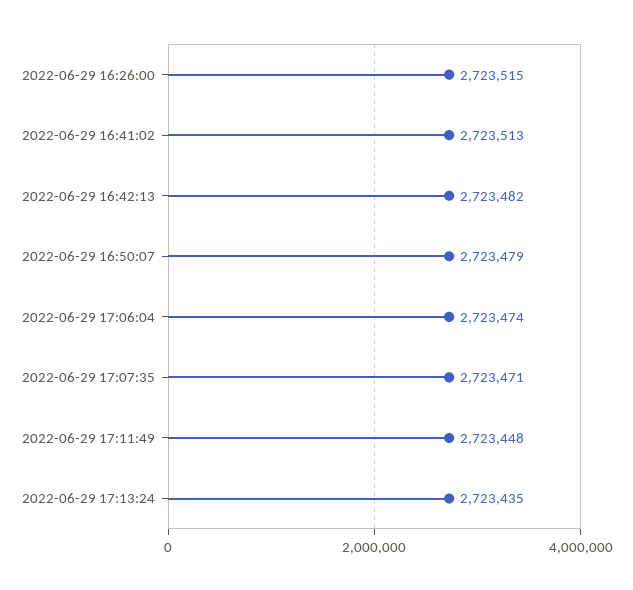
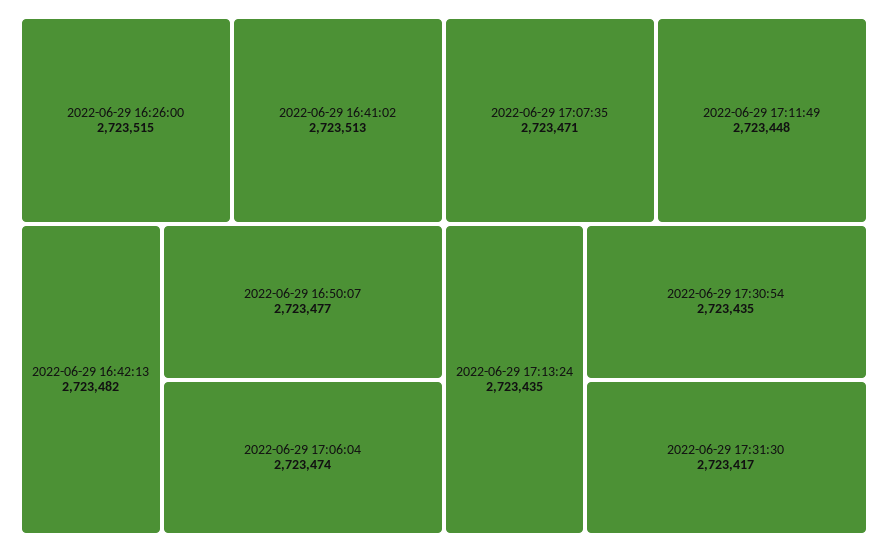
2022-06-29 16:50:07: 2723479 -> 2723477
2022-06-29 17:30:54: none -> 2723435
2022-06-29 17:31:30: none -> 2723417

